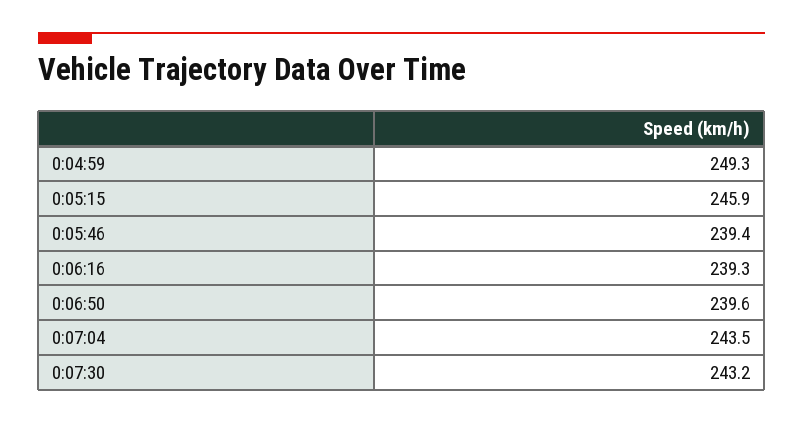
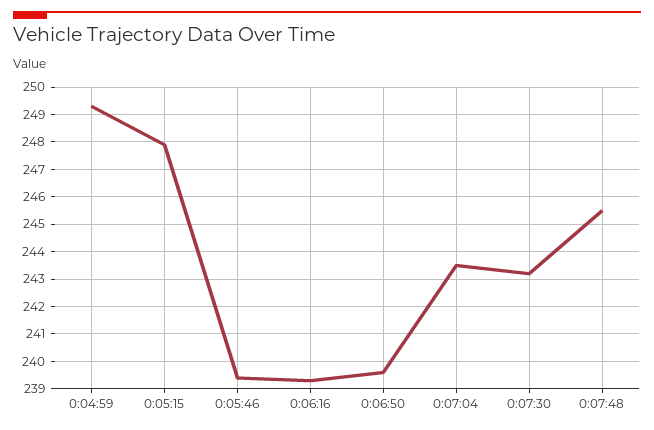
0:05:15: 245.9 -> 248
0:07:48: none -> 245.5

